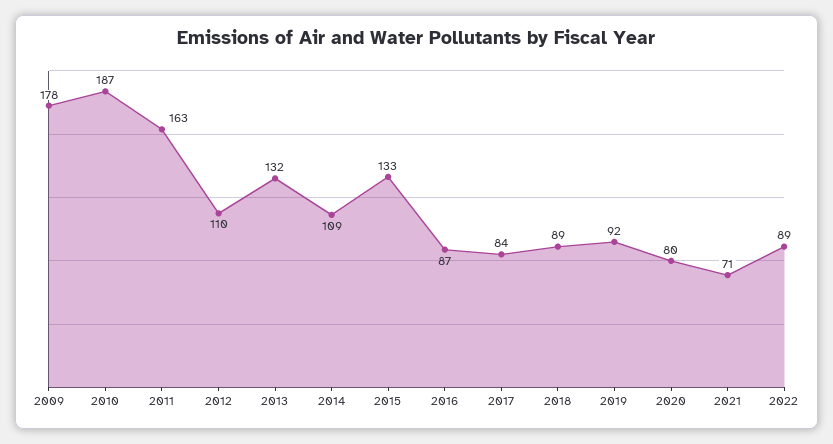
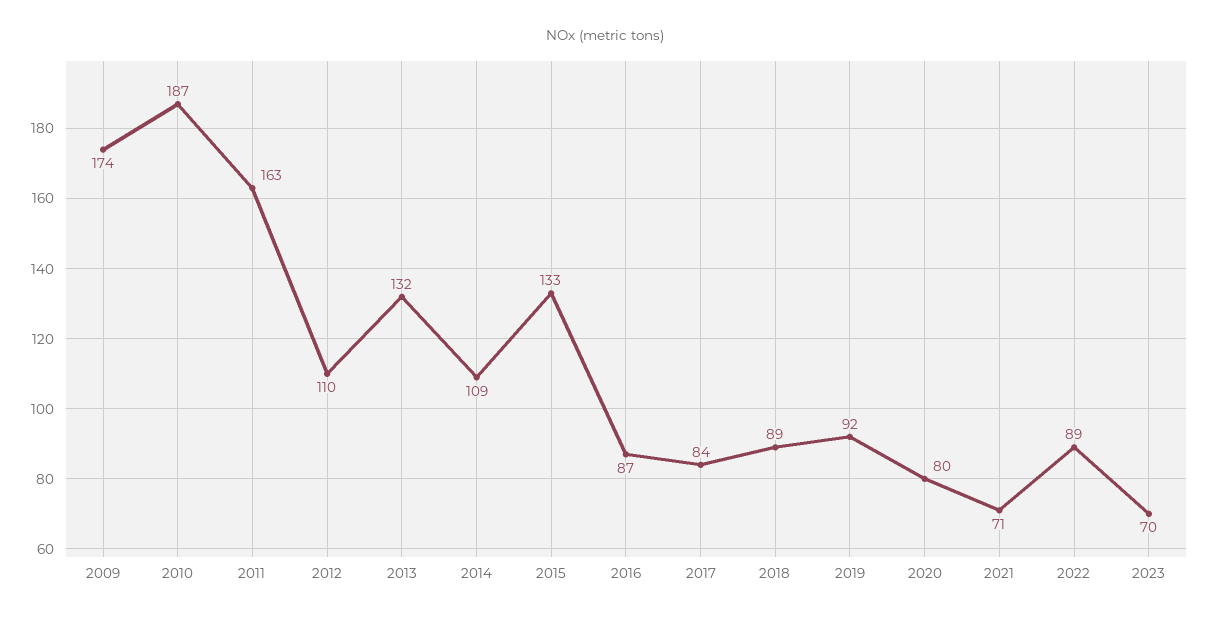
2009: 178 -> 174
2023: none -> 70

